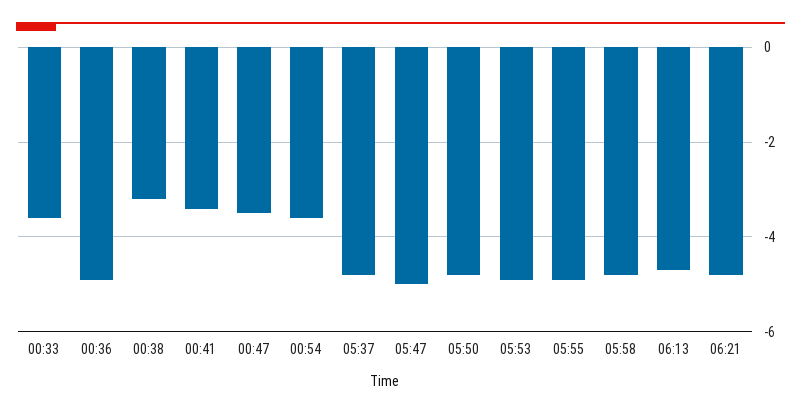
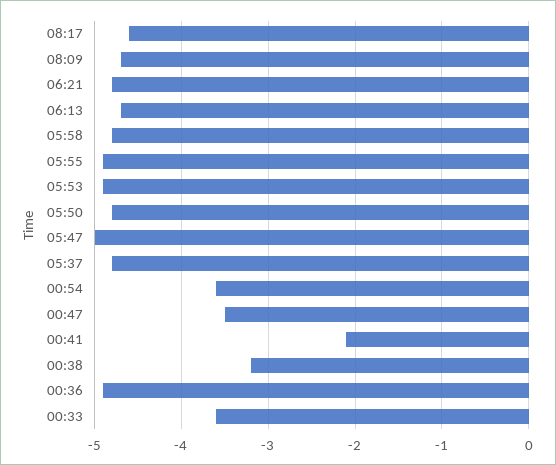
00:41: -3.5 -> -2.1
08:17: none -> -4.6
08:09: none -> -4.7

